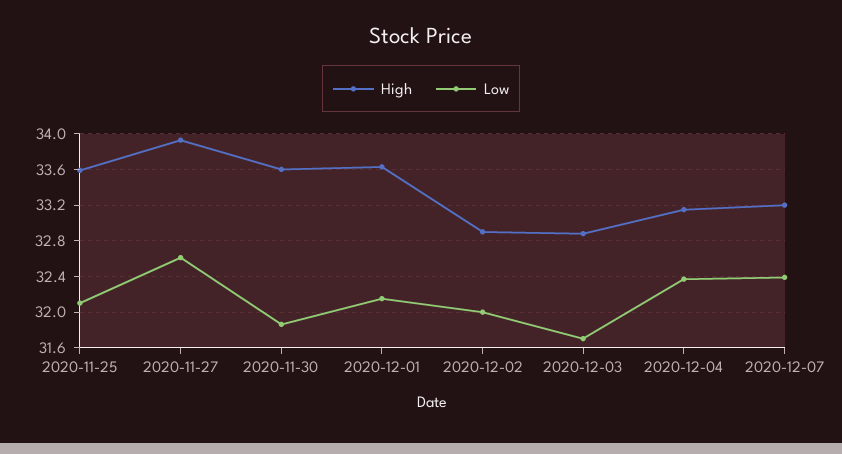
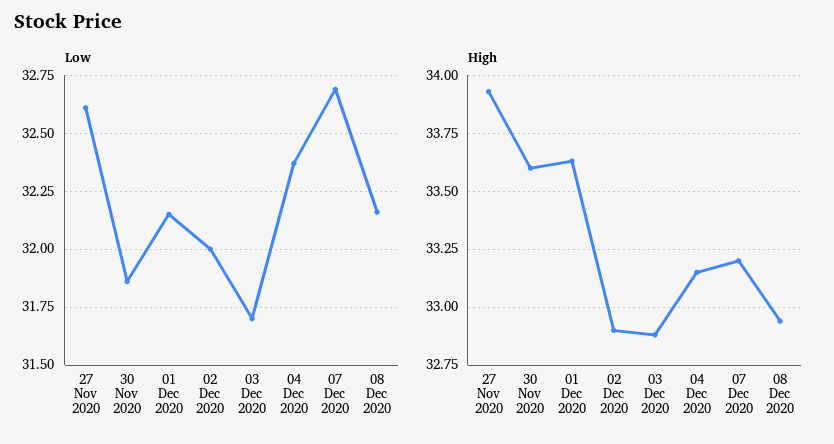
High, 2020-11-25: 33.6 -> none
Low, 2020-11-25: 32.1 -> none
Low, 2020-12-07: 32.4 -> 32.7
Low, 08 Dec 2020: none -> 32.15
High, 08 Dec 2020: none -> 32.95

